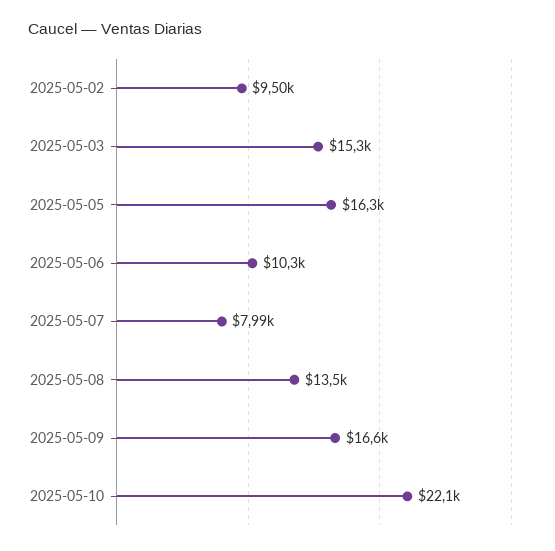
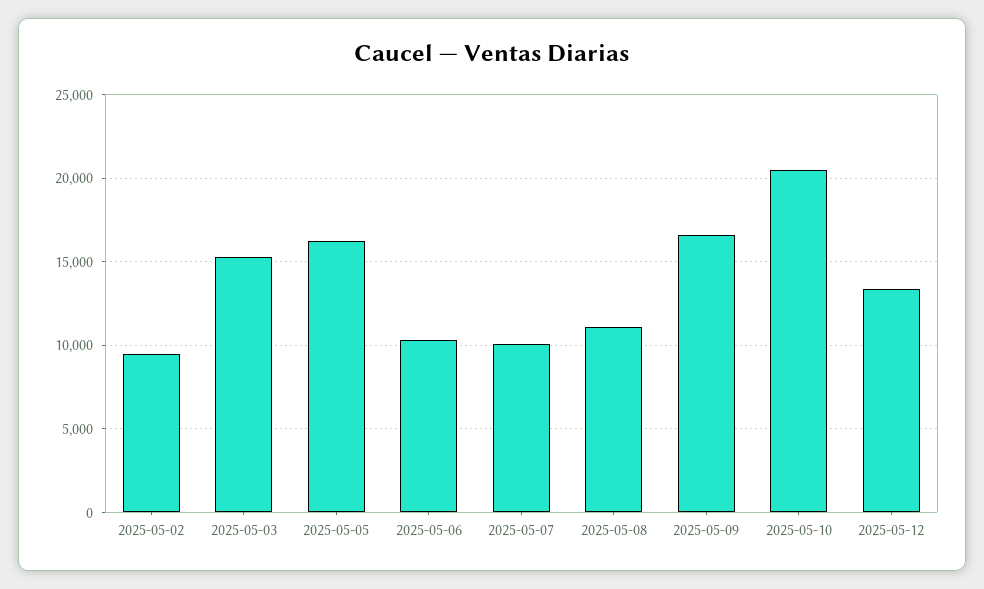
2025-05-07: 7990 -> 10000
2025-05-08: 13500 -> 11000
2025-05-10: 22100 -> 20500
2025-05-12: none -> 13500

